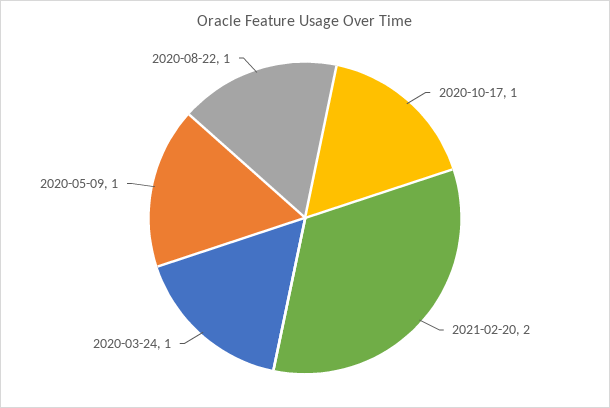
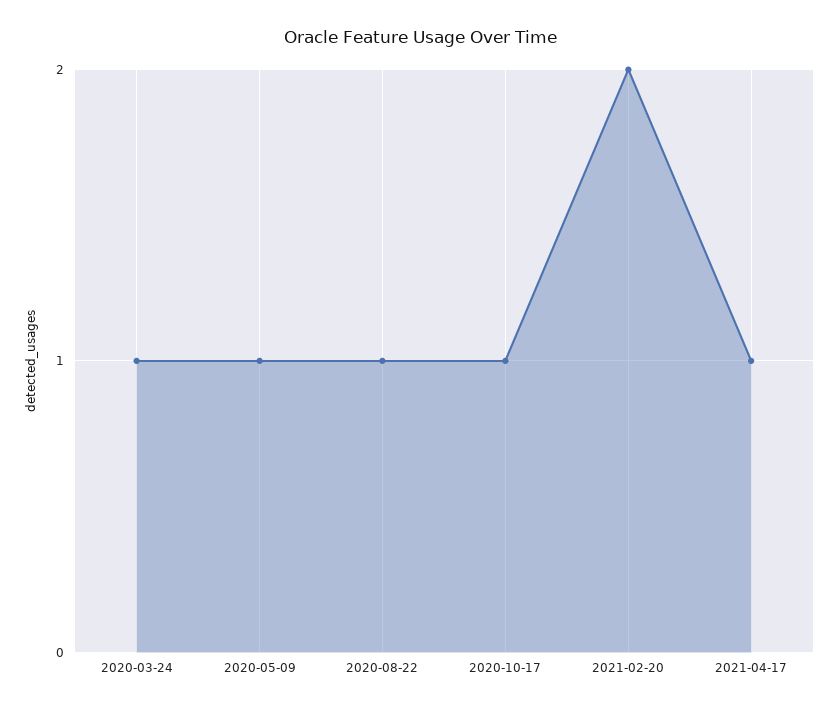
2021-04-17: none -> 1

